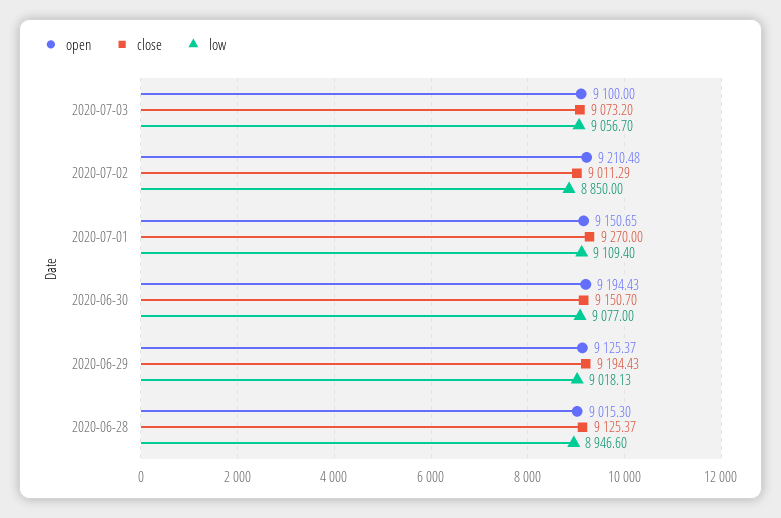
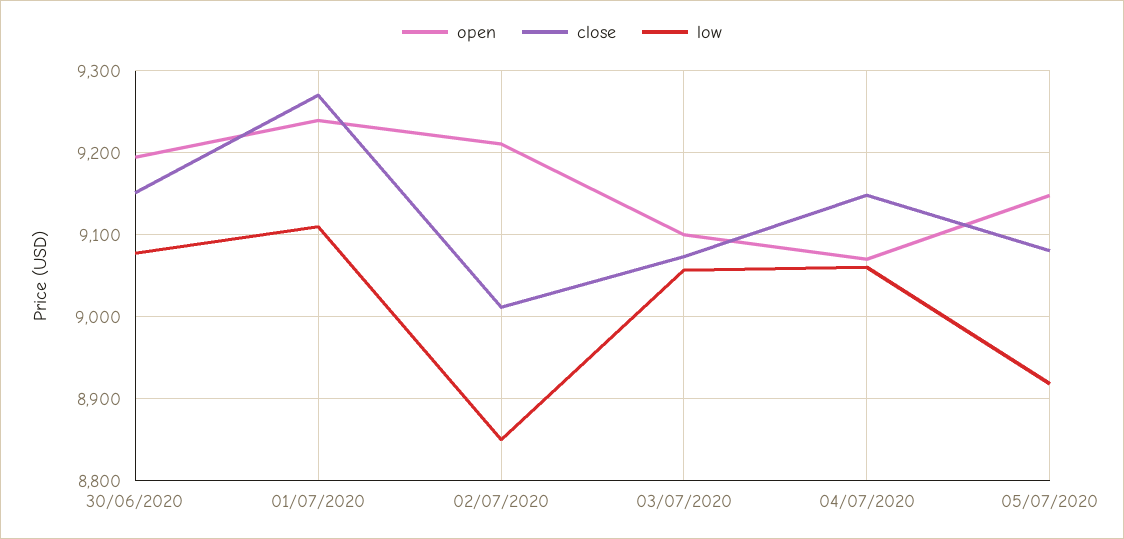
open, 2020-07-01: 9150.65 -> 9240
open, 2020-06-29: 9125.37 -> none
close, 2020-06-29: 9194.43 -> none
low, 2020-06-29: 9018.13 -> none
open, 2020-06-28: 9015.3 -> none
close, 2020-06-28: 9125.37 -> none
low, 2020-06-28: 8946.6 -> none
open, 04/07/2020: none -> 9070
close, 04/07/2020: none -> 9150
low, 04/07/2020: none -> 9060
open, 05/07/2020: none -> 9150
close, 05/07/2020: none -> 9080
low, 05/07/2020: none -> 8920

